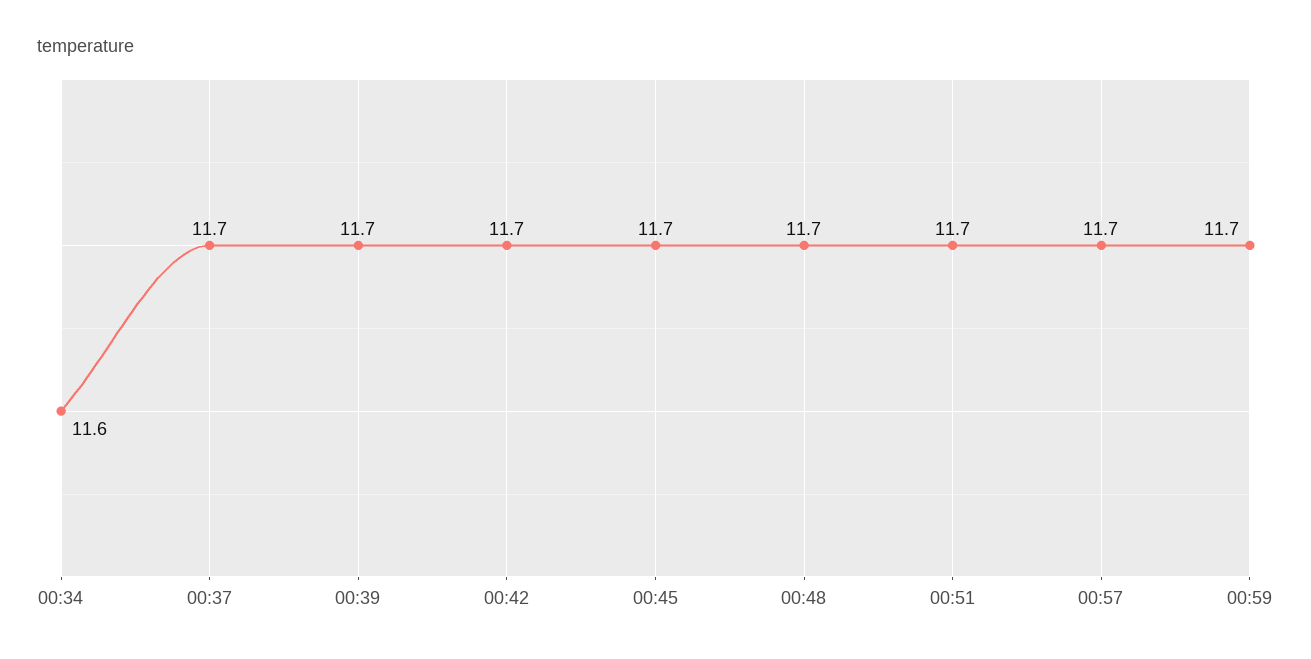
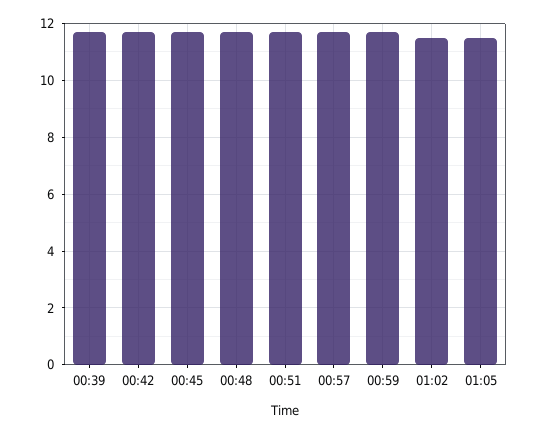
00:34: 11.6 -> none
00:37: 11.7 -> none
01:02: none -> 11.5
01:05: none -> 11.5

